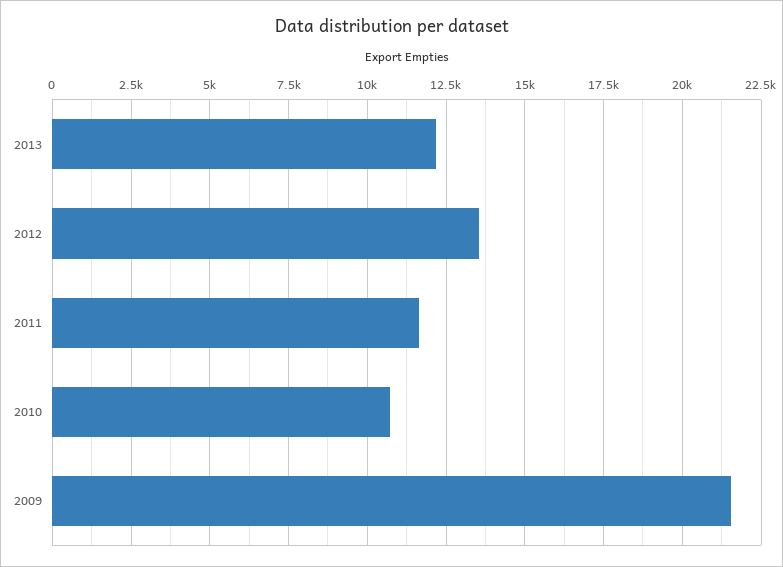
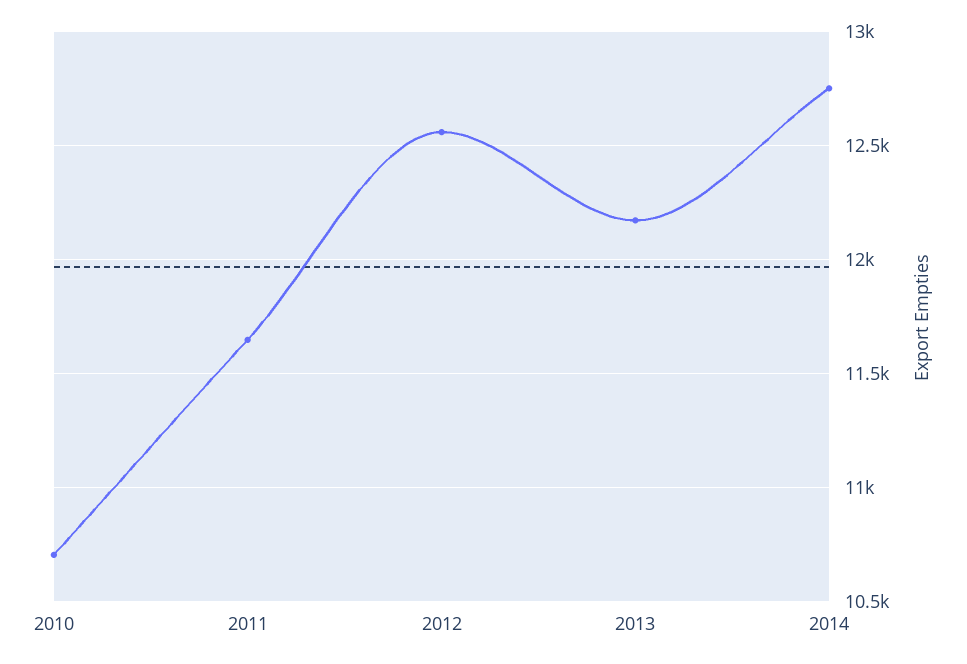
2012: 13500 -> 12550
2009: 21500 -> none
2014: none -> 12750

